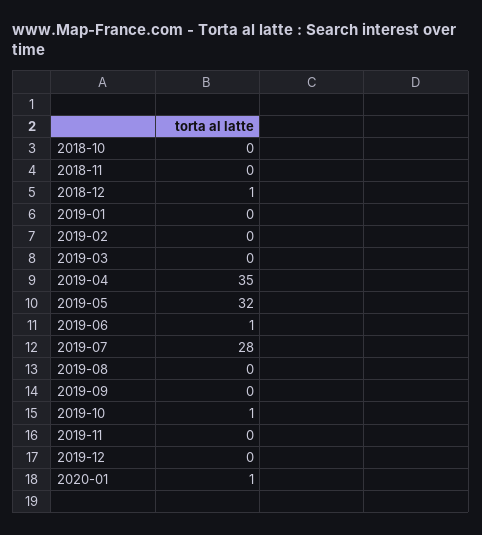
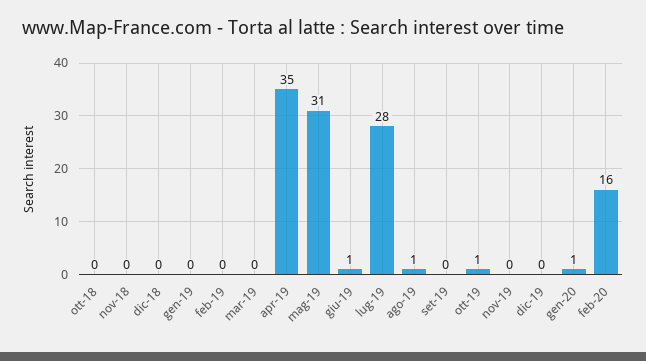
2018-12: 1 -> 0
2019-05: 32 -> 31
2019-08: 0 -> 1
feb-20: none -> 16

